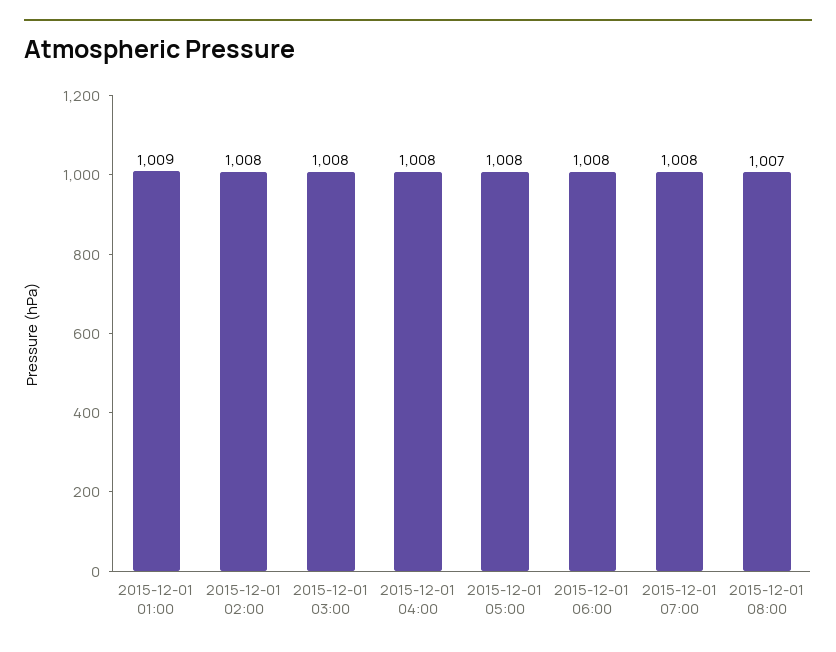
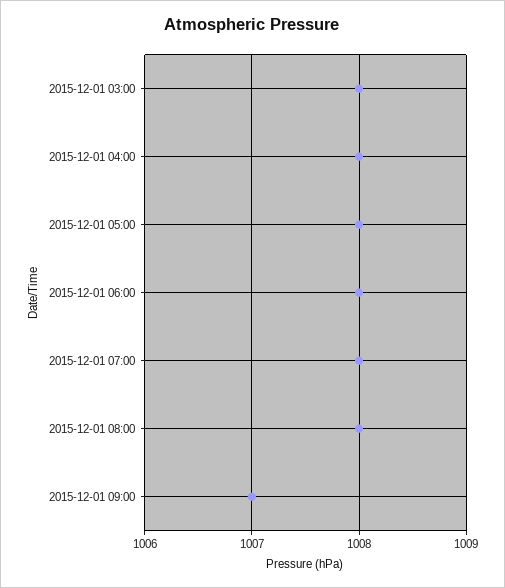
2015-12-01 01:00: 1009 -> none
2015-12-01 02:00: 1008 -> none
2015-12-01 08:00: 1007 -> 1008
2015-12-01 09:00: none -> 1007

